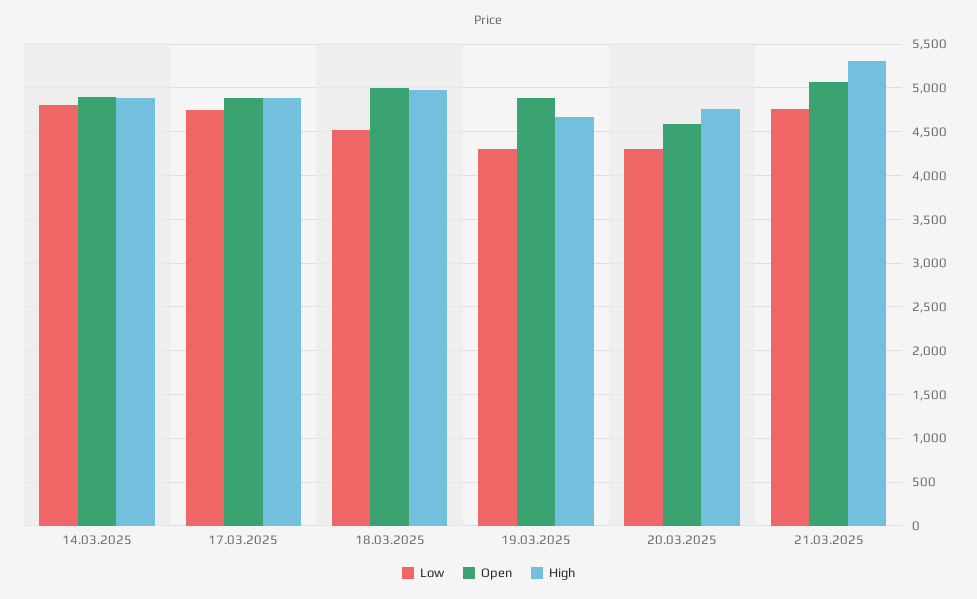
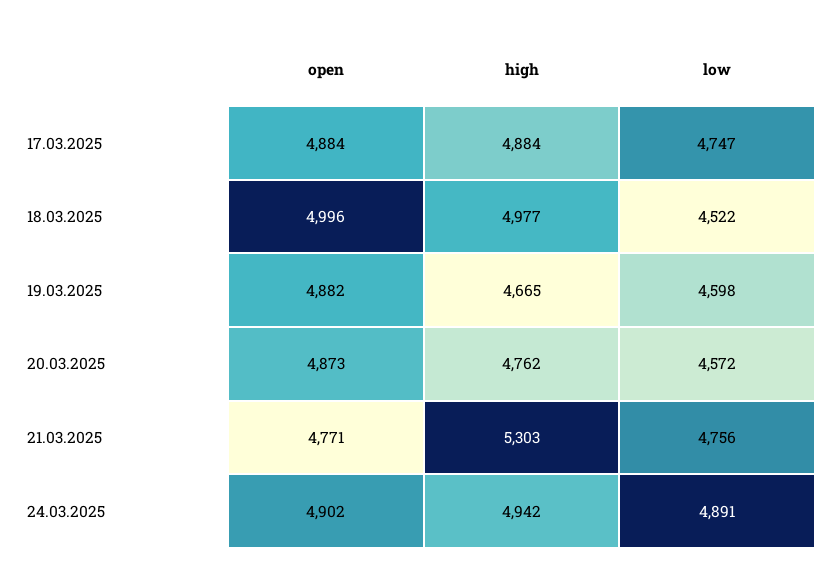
Low, 14.03.2025: 4800 -> none
Open, 14.03.2025: 4900 -> none
High, 14.03.2025: 4900 -> none
Low, 19.03.2025: 4300 -> 4598
Low, 20.03.2025: 4300 -> 4572
Open, 20.03.2025: 4600 -> 4873
Open, 21.03.2025: 5100 -> 4771
Open, 24.03.2025: none -> 4902
High, 24.03.2025: none -> 4942
Low, 24.03.2025: none -> 4891

